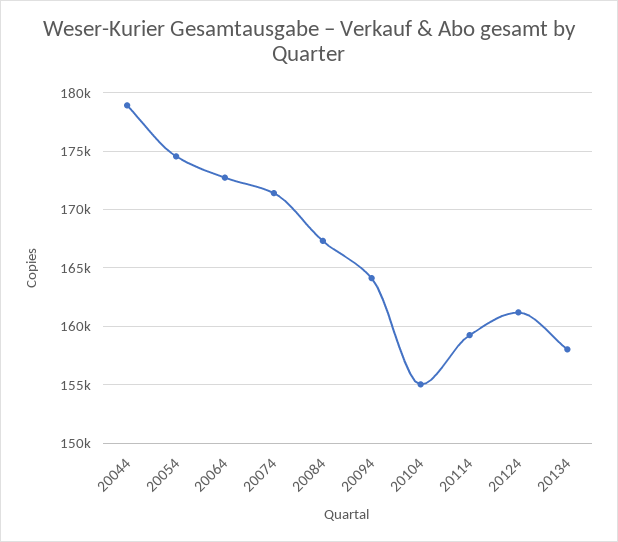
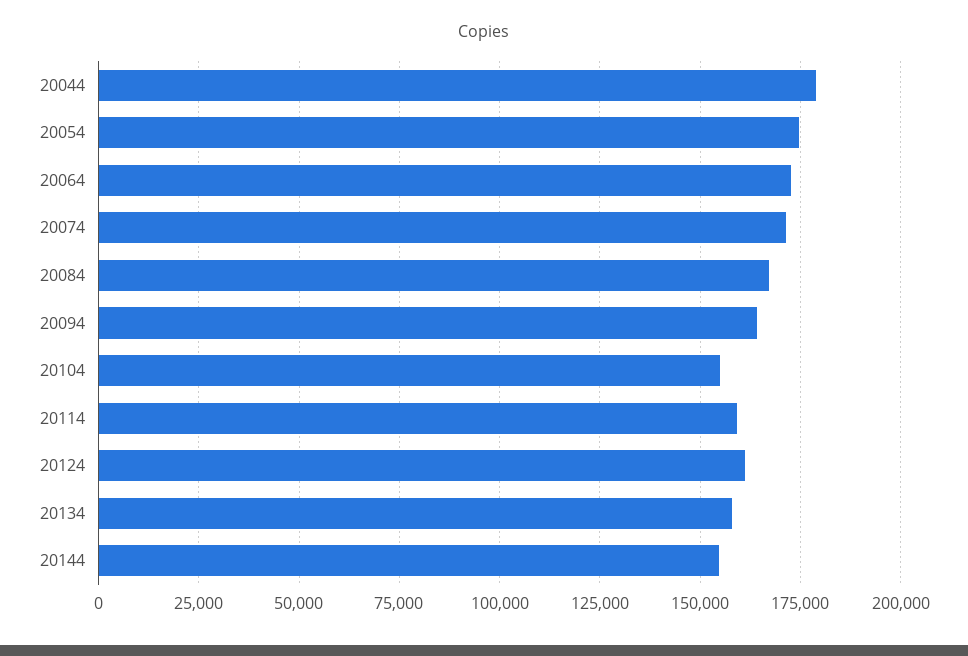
20144: none -> 155000

